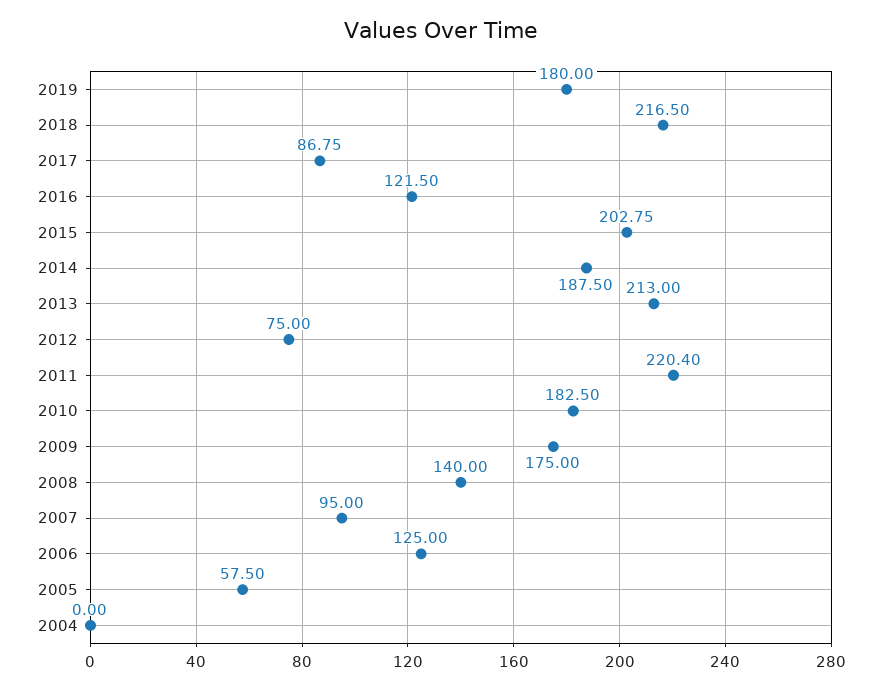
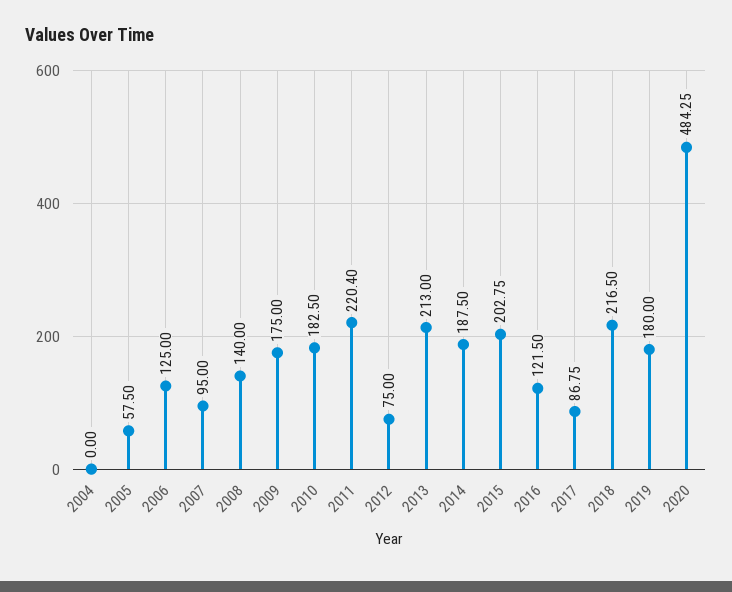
2020: none -> 484.25

